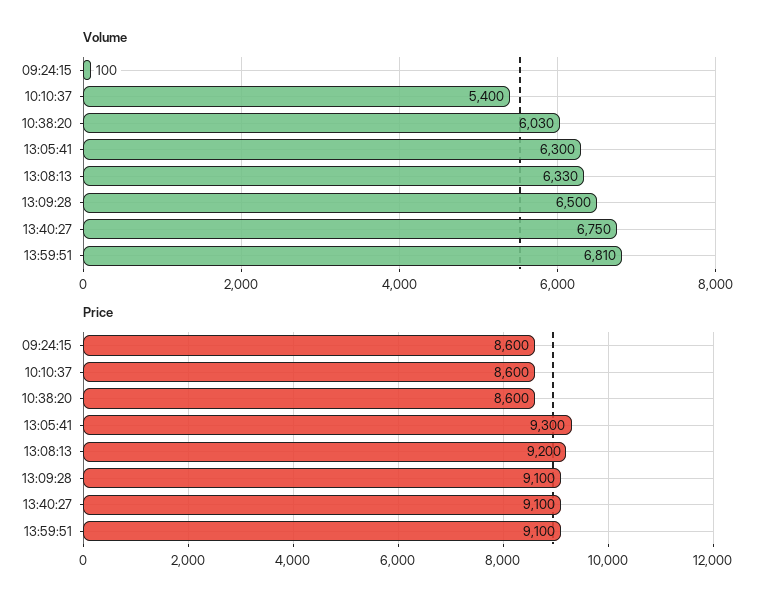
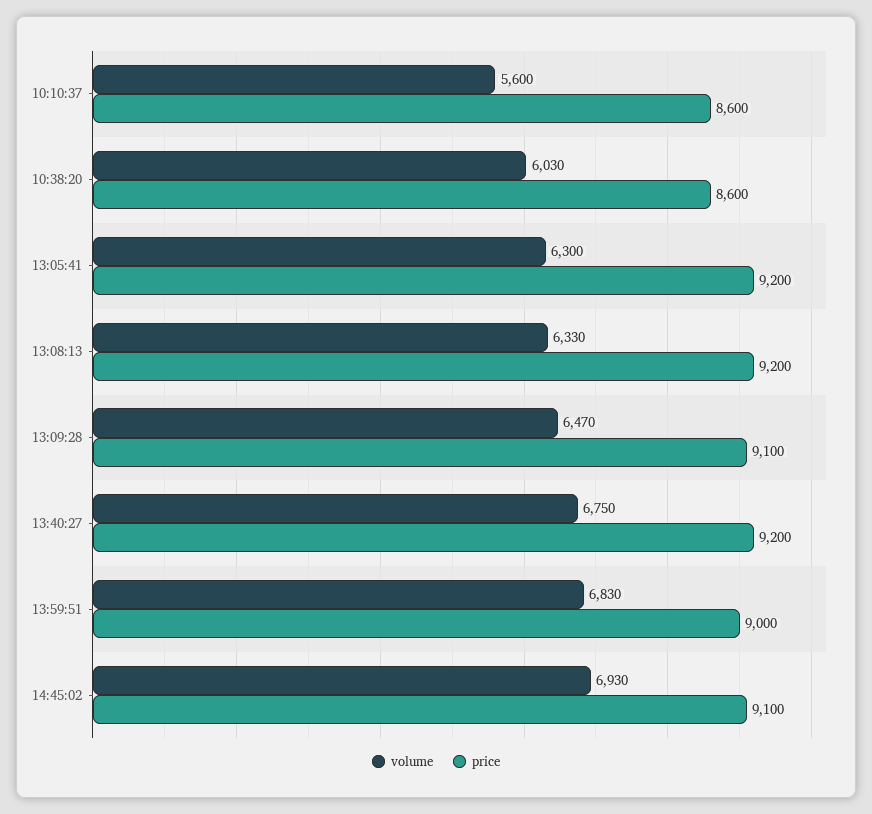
Volume, 09:24:15: 100 -> none
Volume, 10:10:37: 5400 -> 5600
Volume, 13:09:28: 6500 -> 6470
Volume, 13:59:51: 6810 -> 6830
Price, 09:24:15: 8600 -> none
Price, 13:05:41: 9300 -> 9200
Price, 13:40:27: 9100 -> 9200
Price, 13:59:51: 9100 -> 9000
Volume, 14:45:02: none -> 6930
Price, 14:45:02: none -> 9100

